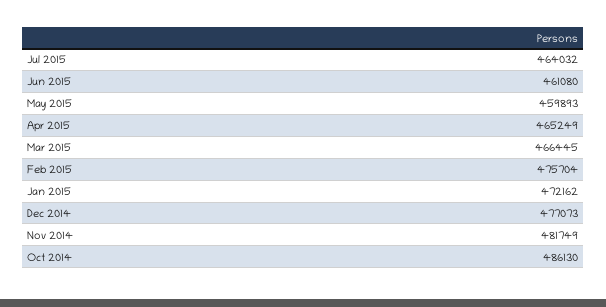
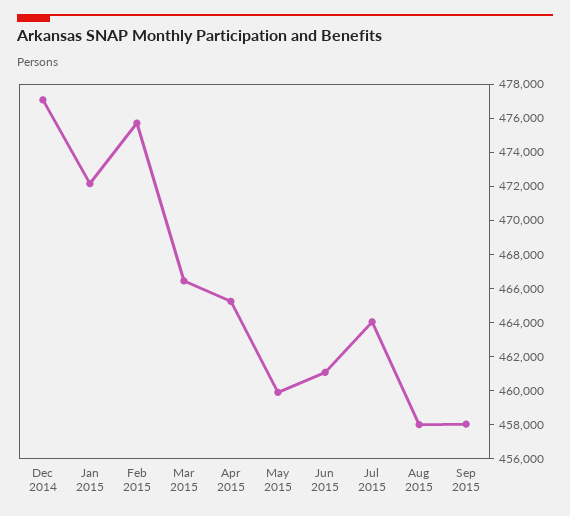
Nov 2014: 481749 -> none
Oct 2014: 486130 -> none
Aug 2015: none -> 458000
Sep 2015: none -> 458000

